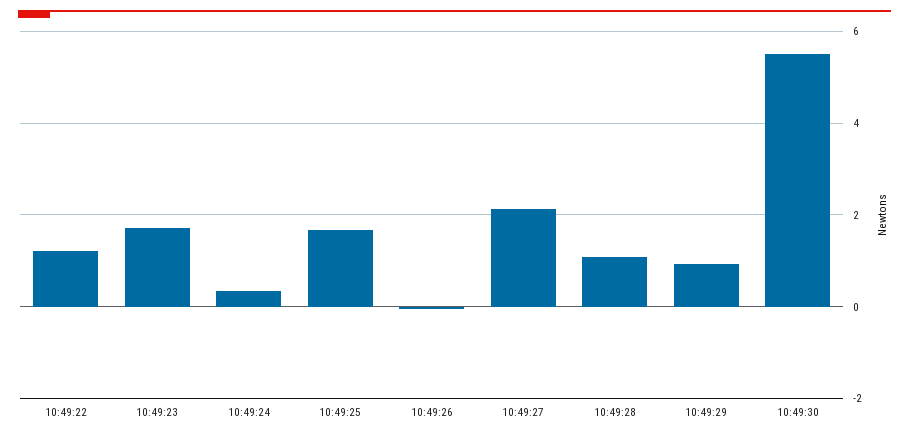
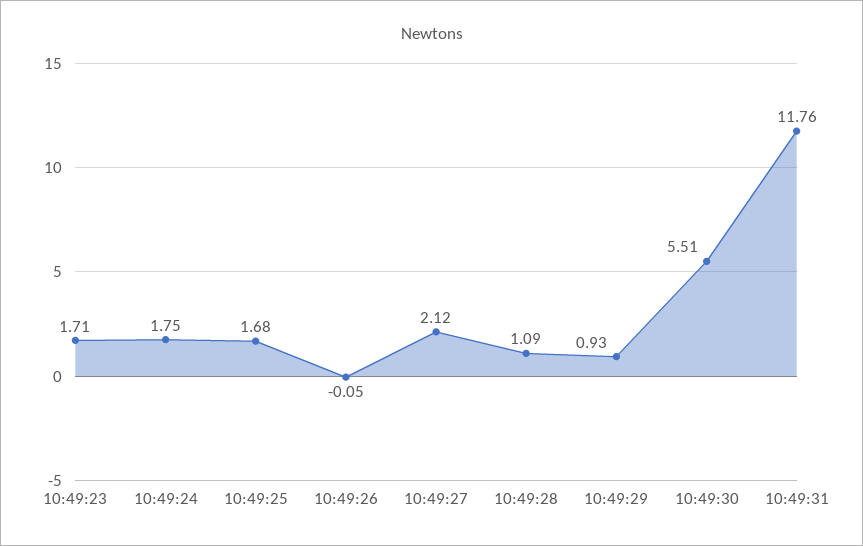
10:49:22: 1.2 -> none
10:49:24: 0.4 -> 1.75
10:49:31: none -> 11.76

